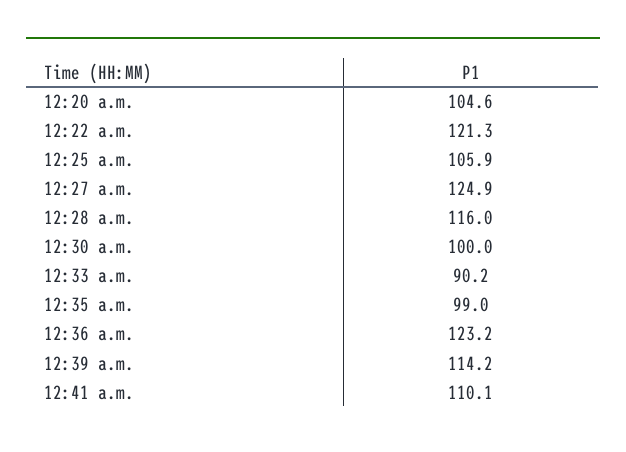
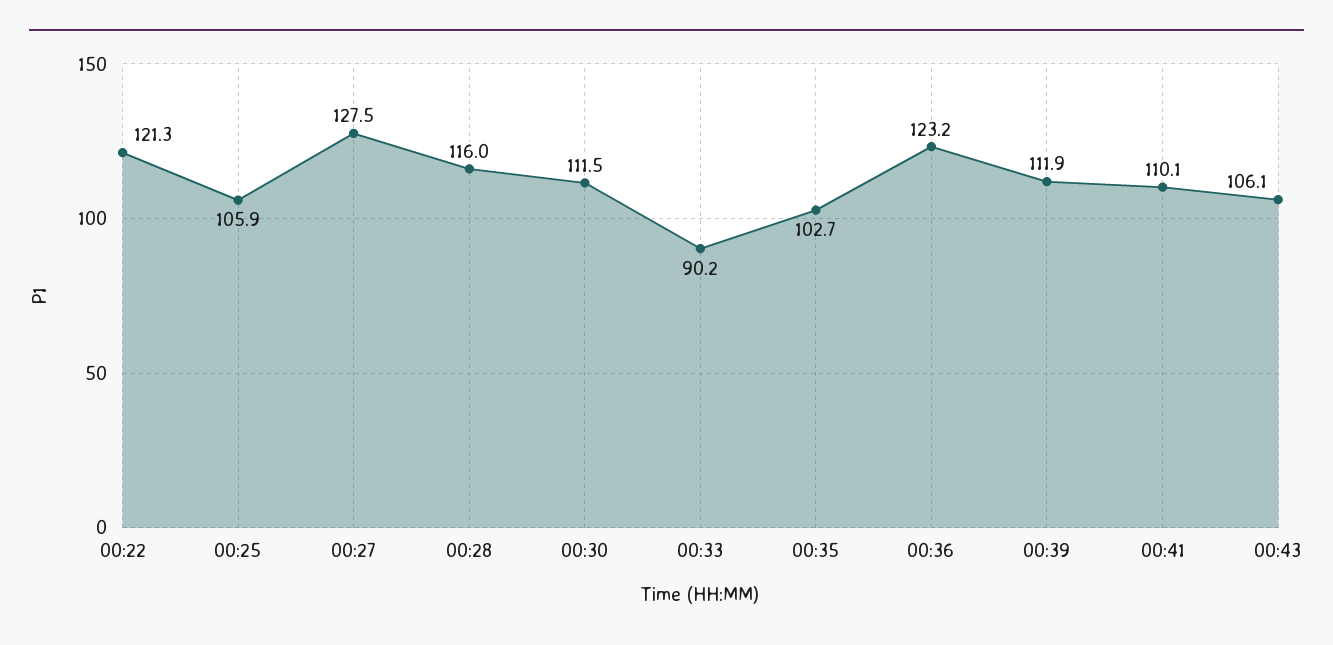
12:20 a.m.: 104.6 -> none
12:27 a.m.: 124.9 -> 127.5
12:30 a.m.: 100 -> 111.5
12:35 a.m.: 99 -> 102.7
12:39 a.m.: 114.2 -> 111.9
00:43: none -> 106.1

